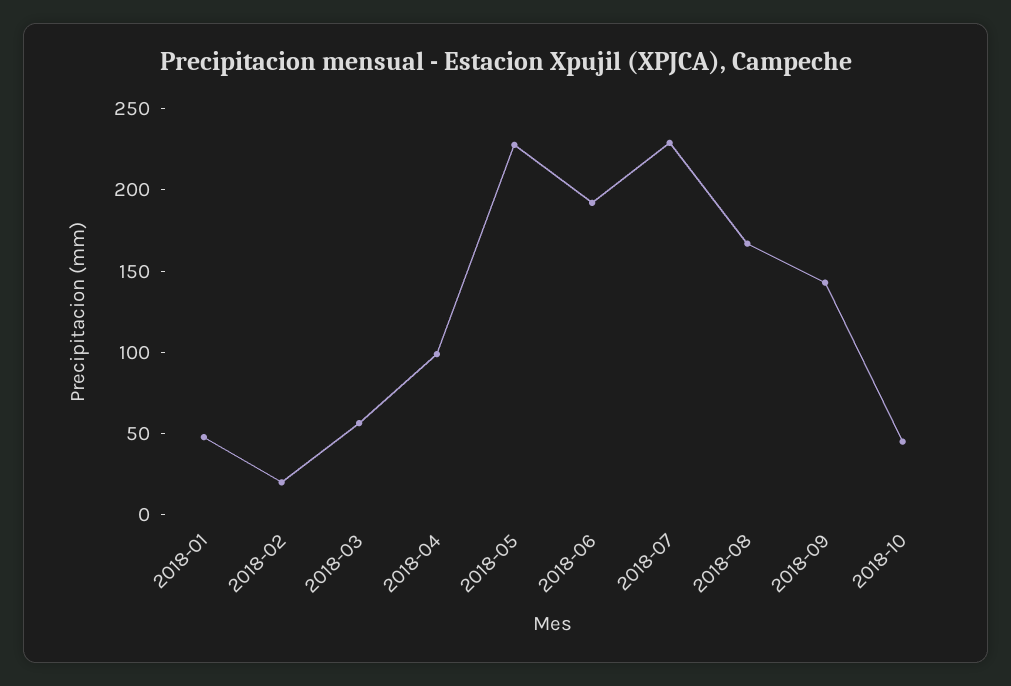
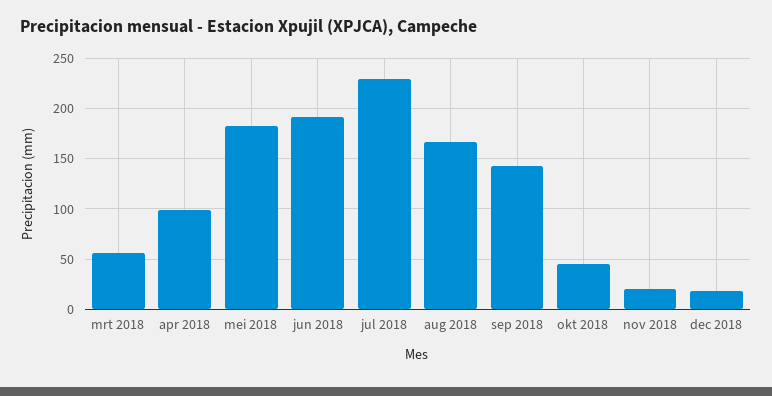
2018-01: 50 -> none
2018-02: 20 -> none
2018-05: 230 -> 180
nov 2018: none -> 20
dec 2018: none -> 20

